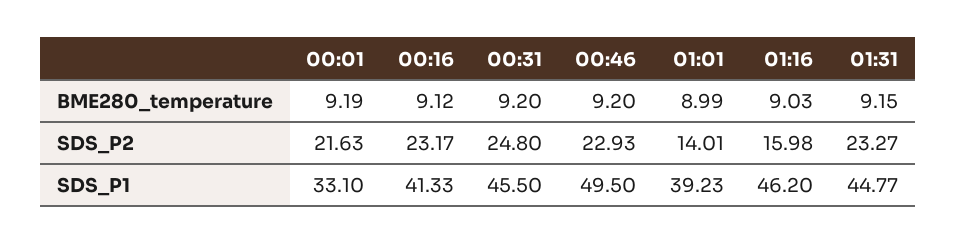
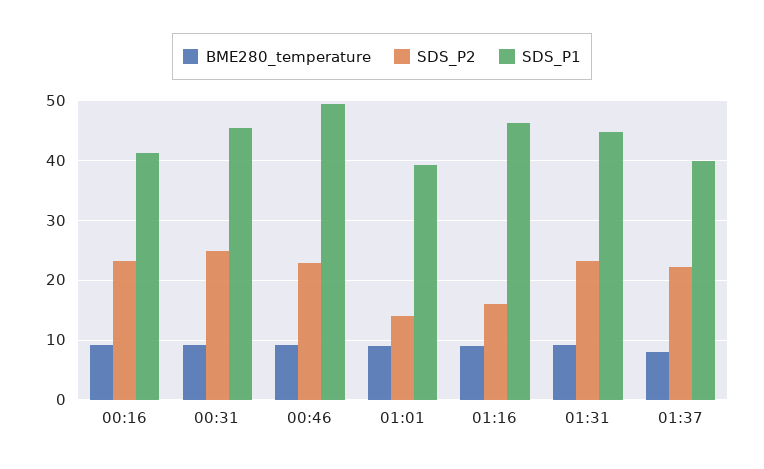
BME280_temperature, 00:01: 9.19 -> none
SDS_P2, 00:01: 21.63 -> none
SDS_P1, 00:01: 33.1 -> none
BME280_temperature, 01:37: none -> 8
SDS_P2, 01:37: none -> 22
SDS_P1, 01:37: none -> 40

